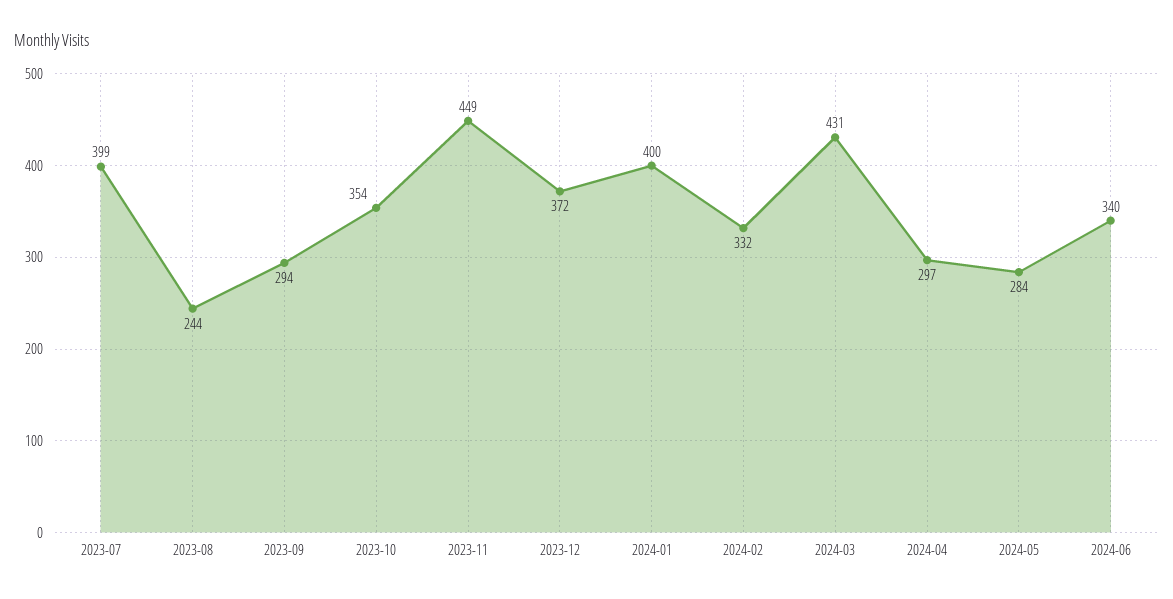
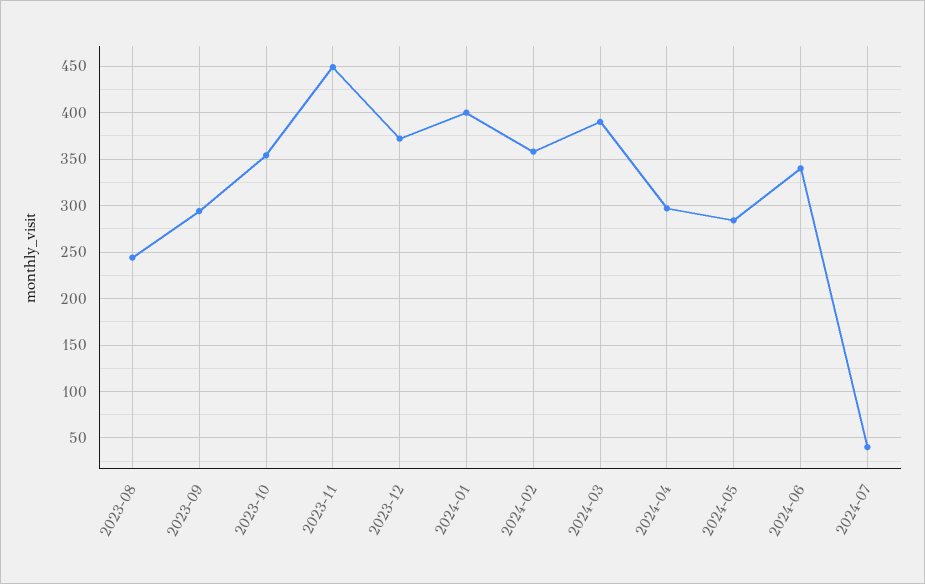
2023-07: 399 -> none
2024-02: 332 -> 360
2024-03: 431 -> 390
2024-07: none -> 40

